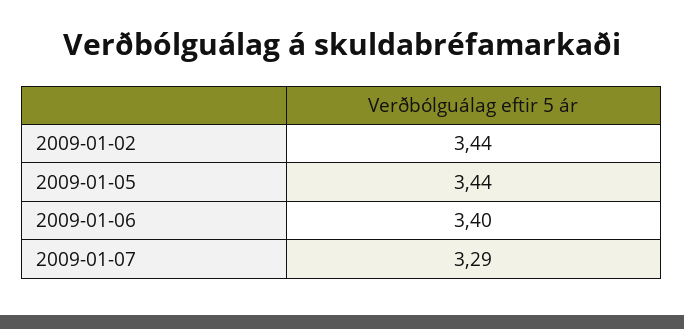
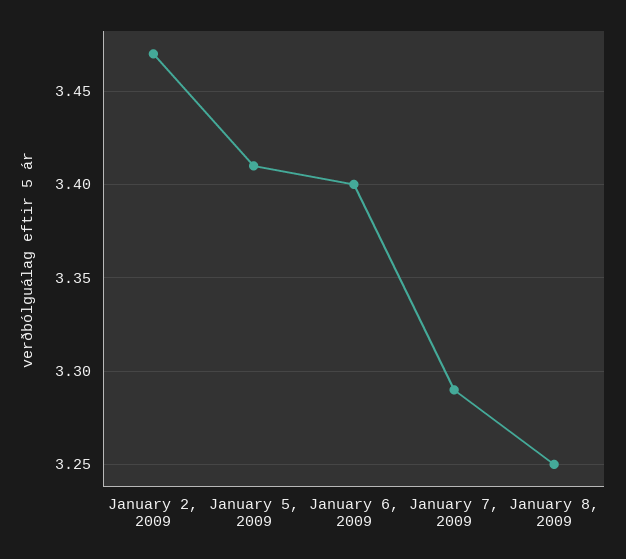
2009-01-02: 3.44 -> 3.47
2009-01-05: 3.44 -> 3.41
January 8, 2009: none -> 3.25

